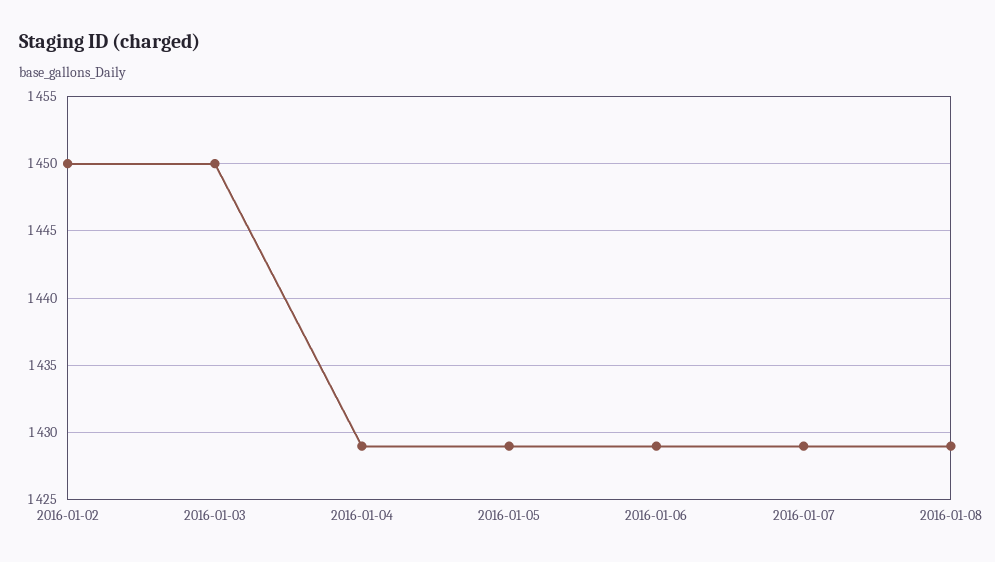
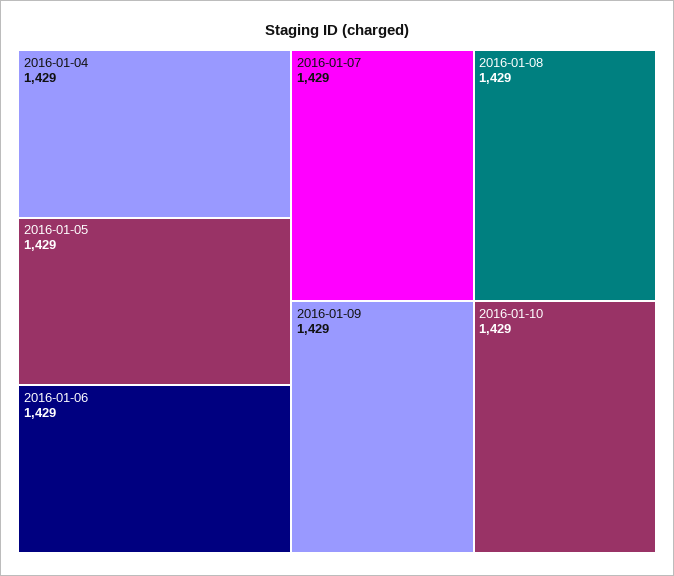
2016-01-02: 1450 -> none
2016-01-03: 1450 -> none
2016-01-09: none -> 1429
2016-01-10: none -> 1429

